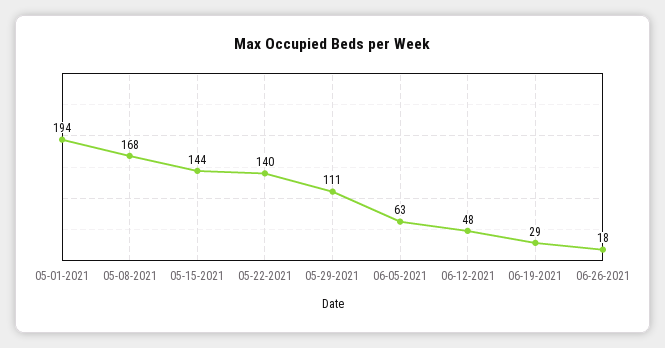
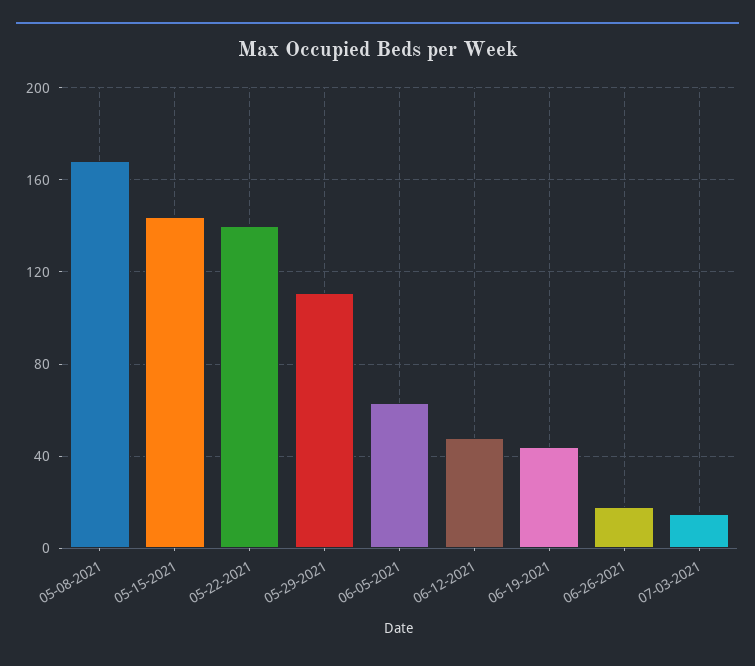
05-01-2021: 194 -> none
06-19-2021: 29 -> 45
07-03-2021: none -> 15

